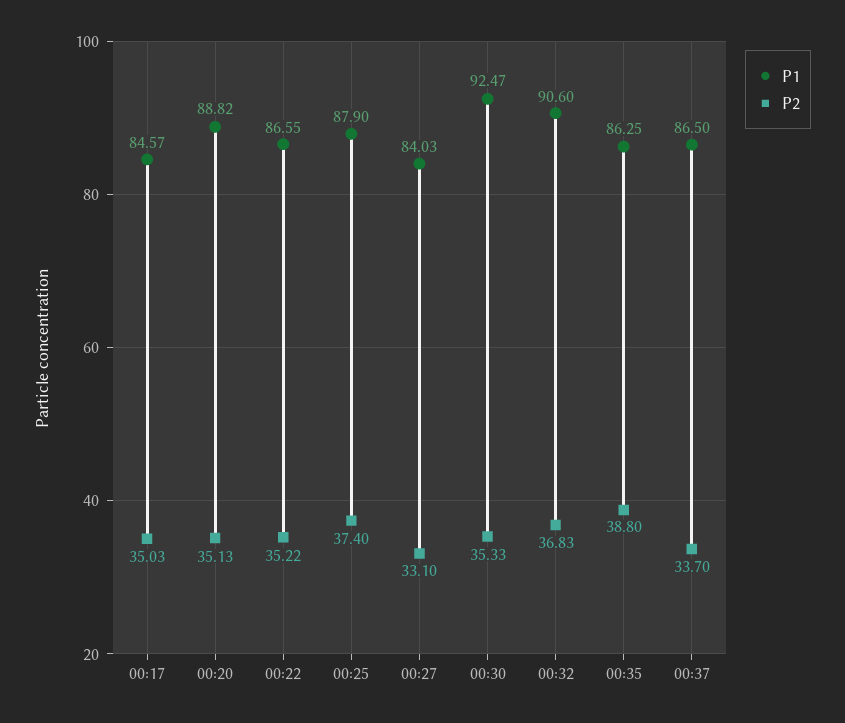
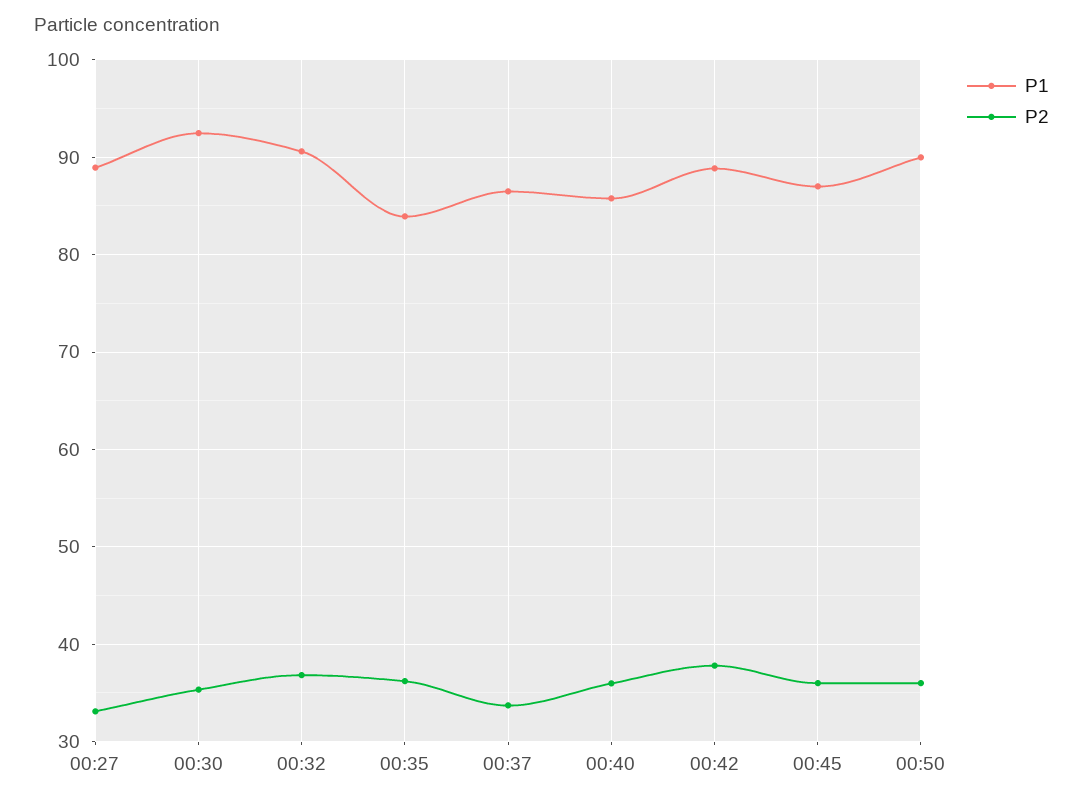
P1, 00:17: 84.57 -> none
P2, 00:17: 35.03 -> none
P1, 00:20: 88.82 -> none
P2, 00:20: 35.13 -> none
P1, 00:22: 86.55 -> none
P2, 00:22: 35.22 -> none
P1, 00:25: 87.9 -> none
P2, 00:25: 37.4 -> none
P1, 00:27: 84.03 -> 89
P1, 00:35: 86.25 -> 84
P2, 00:35: 38.8 -> 36
P1, 00:40: none -> 86
P2, 00:40: none -> 36
P1, 00:42: none -> 89
P2, 00:42: none -> 38
P1, 00:45: none -> 87
P2, 00:45: none -> 36
P1, 00:50: none -> 90
P2, 00:50: none -> 36

